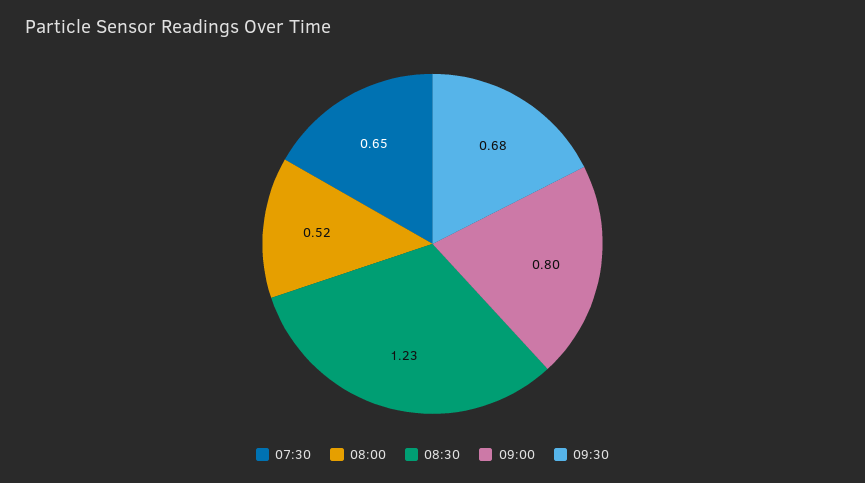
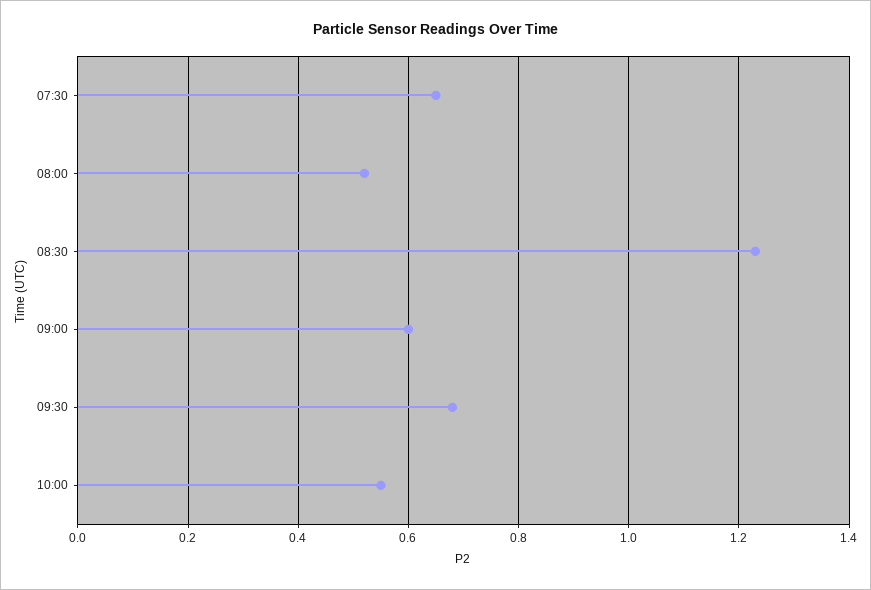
09:00: 0.8 -> 0.6
10:00: none -> 0.55

